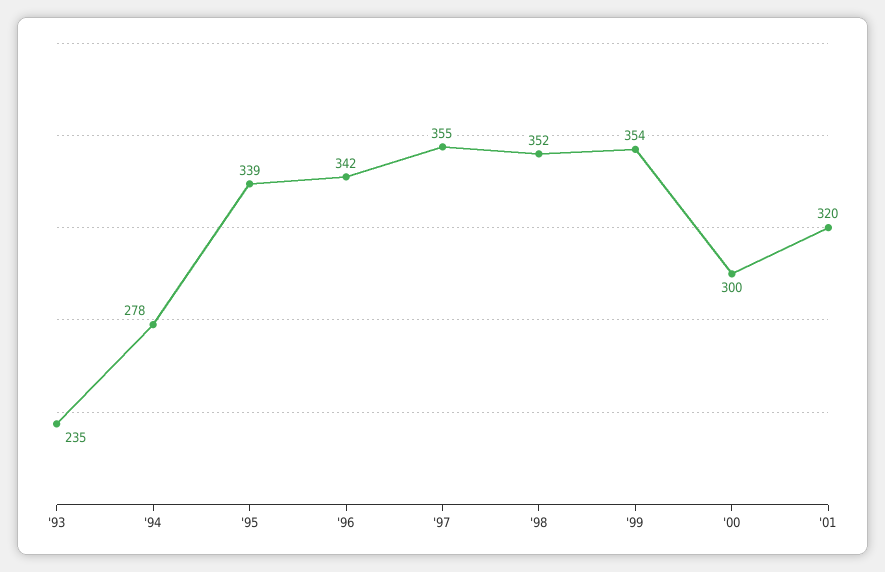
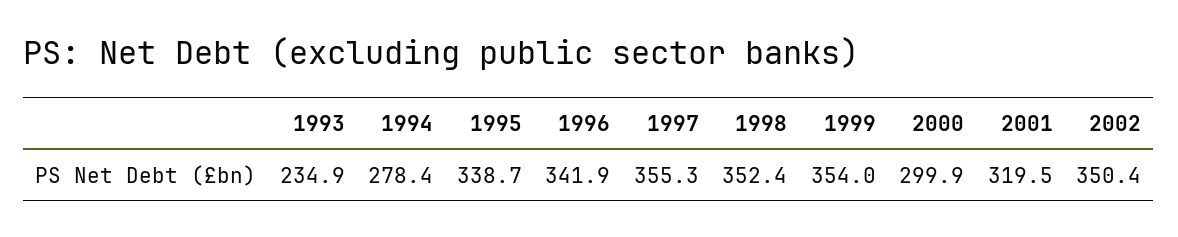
2002: none -> 350.4

